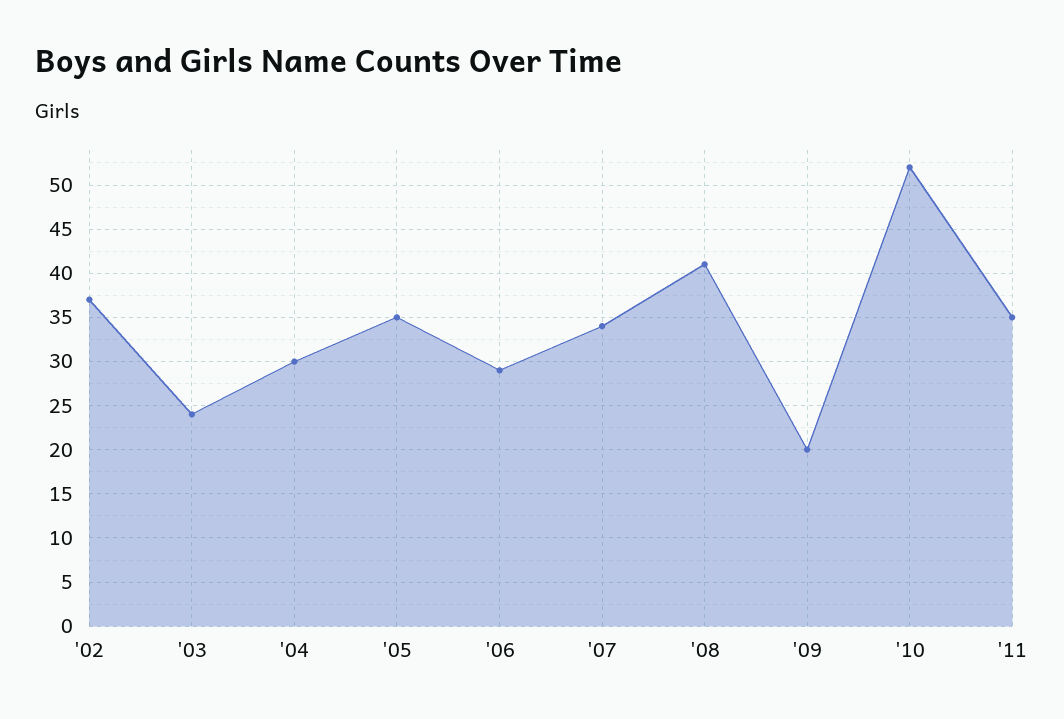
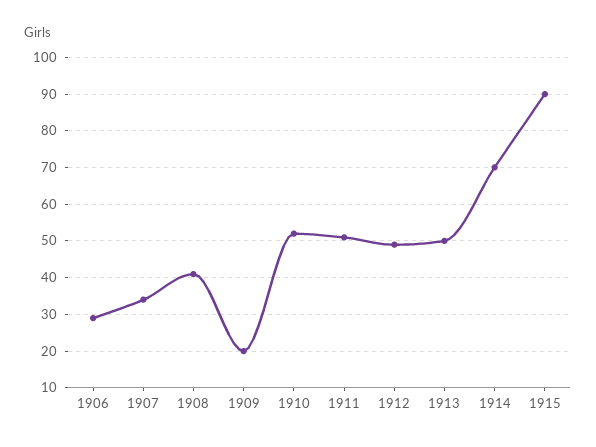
'02: 37 -> none
'03: 24 -> none
'04: 30 -> none
'05: 35 -> none
'11: 35 -> 50
1912: none -> 50
1913: none -> 50
1914: none -> 70
1915: none -> 90

